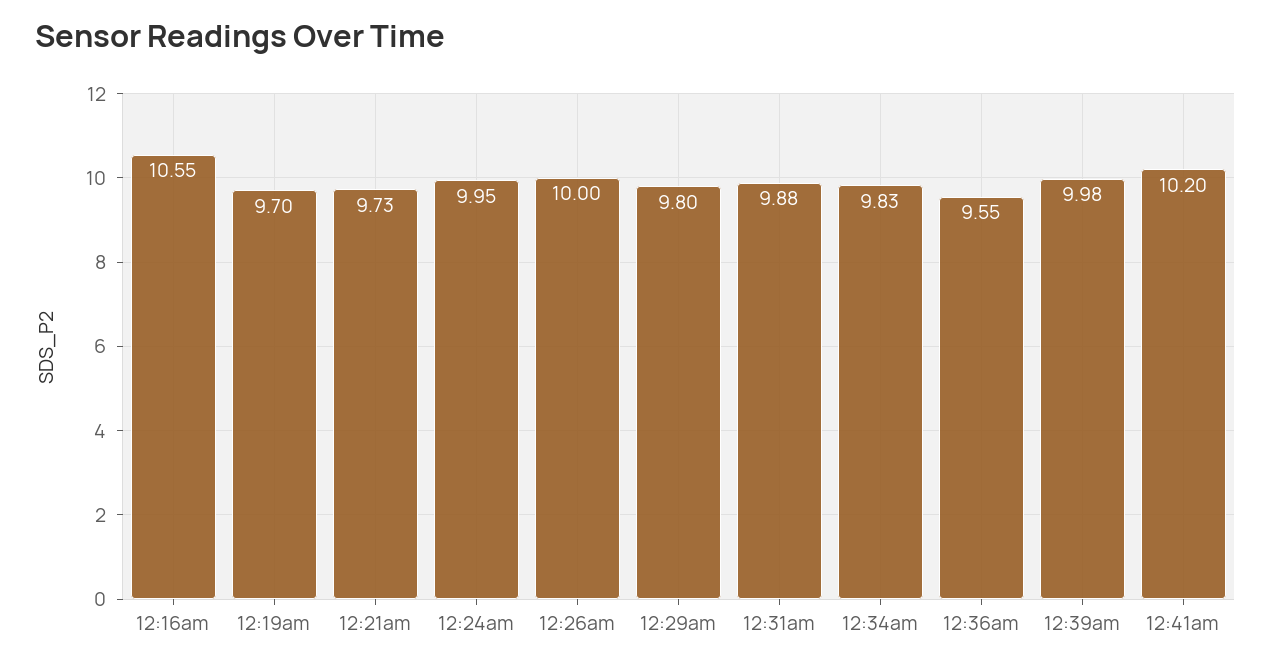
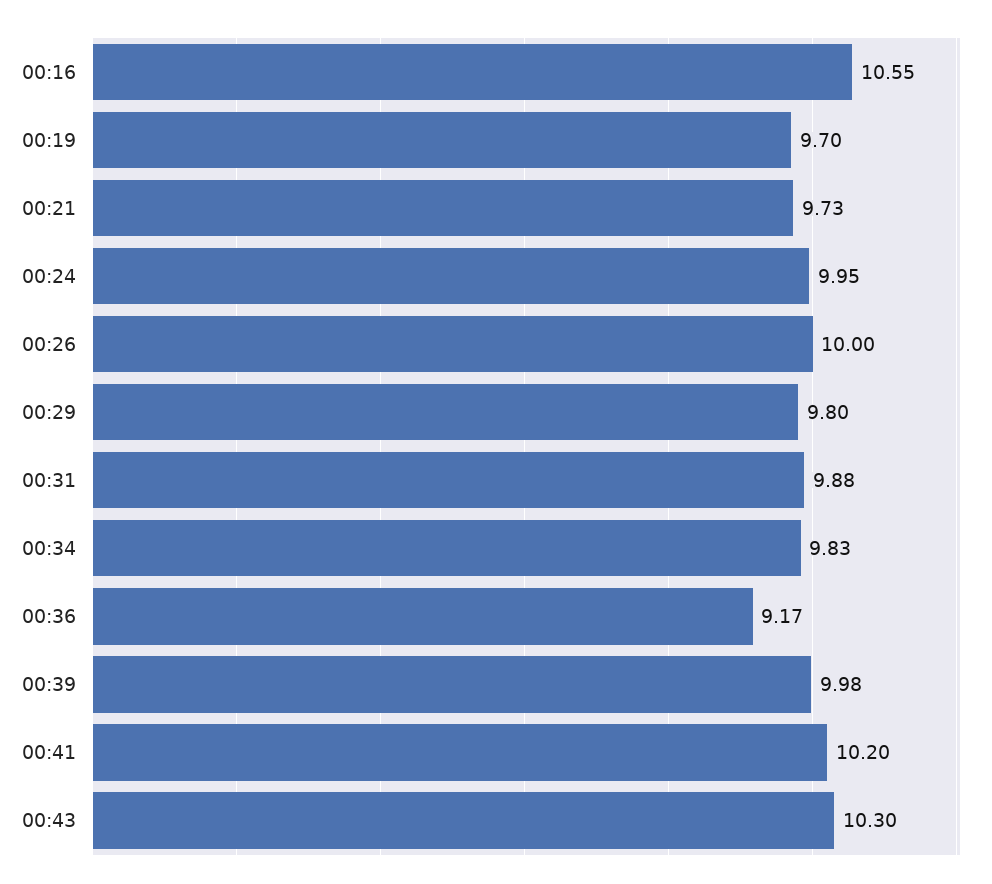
12:36am: 9.55 -> 9.17
00:43: none -> 10.3

